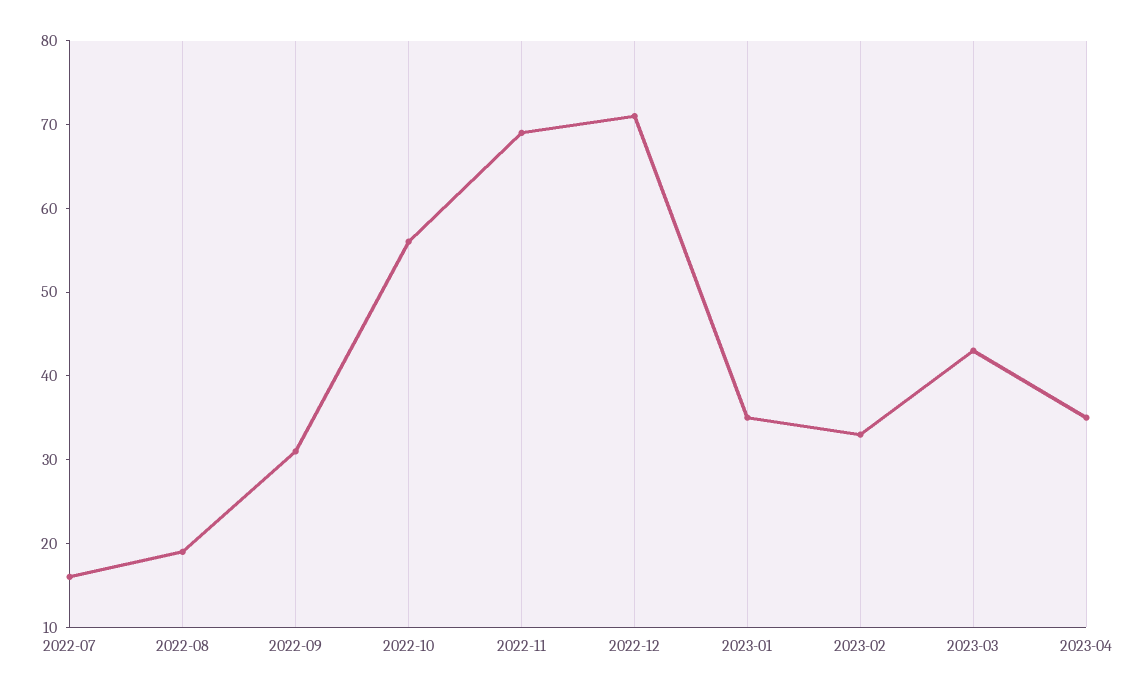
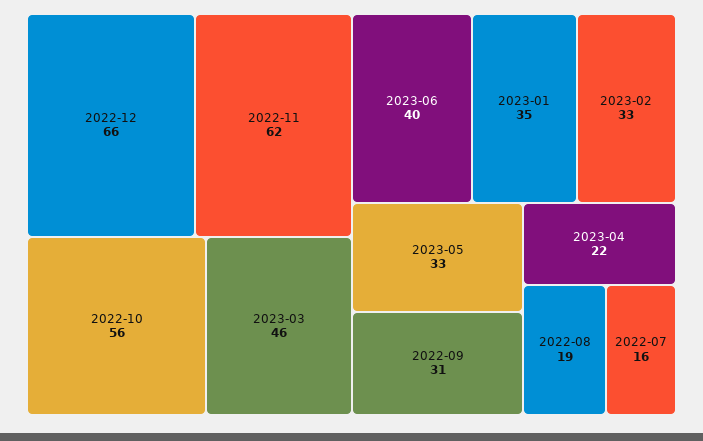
2022-11: 69 -> 62
2022-12: 71 -> 66
2023-03: 43 -> 46
2023-04: 35 -> 22
2023-06: none -> 40
2023-05: none -> 33

